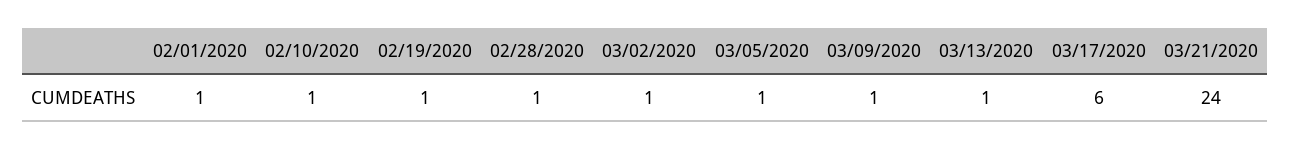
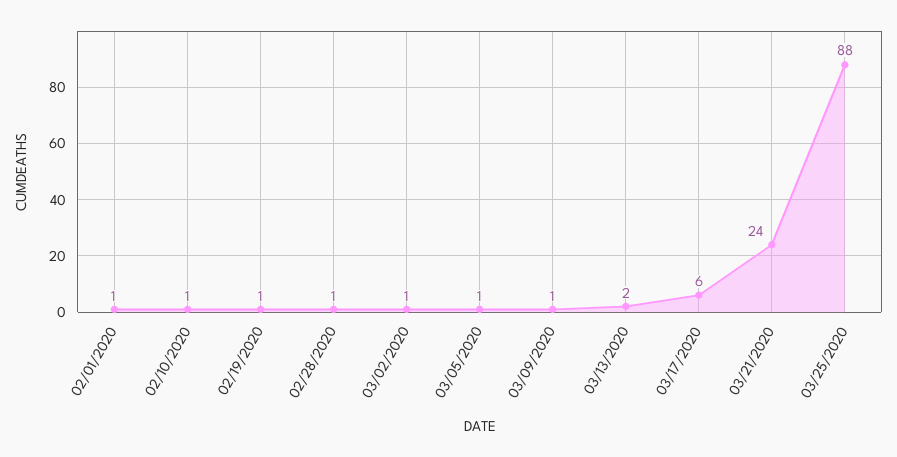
03/13/2020: 1 -> 2
03/25/2020: none -> 88

